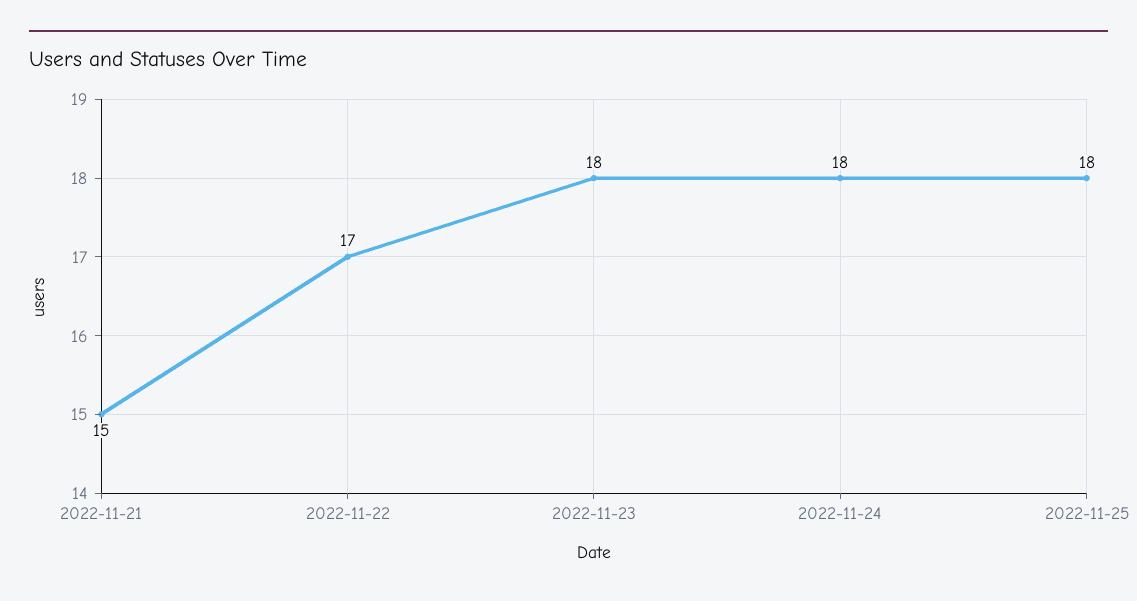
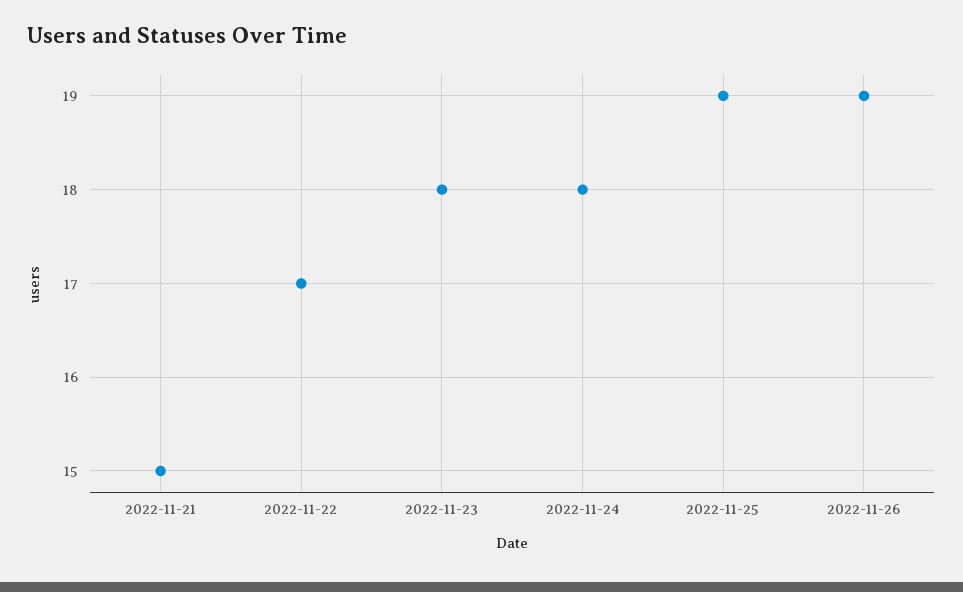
2022-11-25: 18 -> 19
2022-11-26: none -> 19

